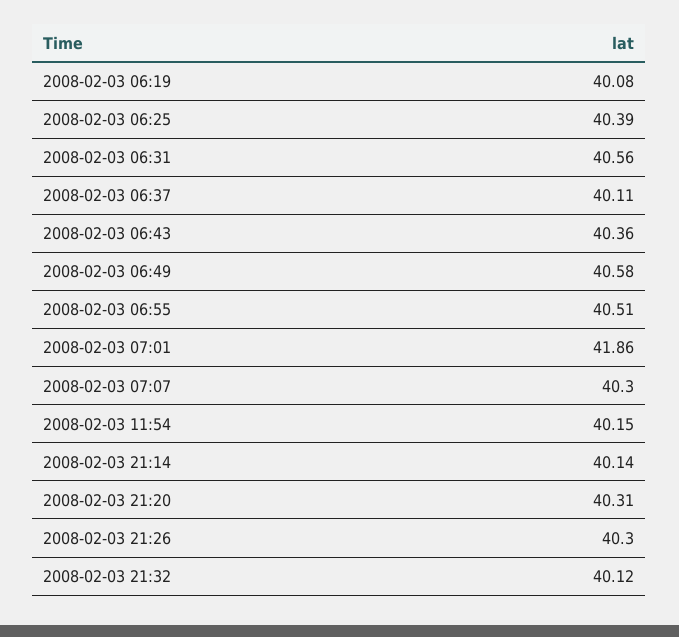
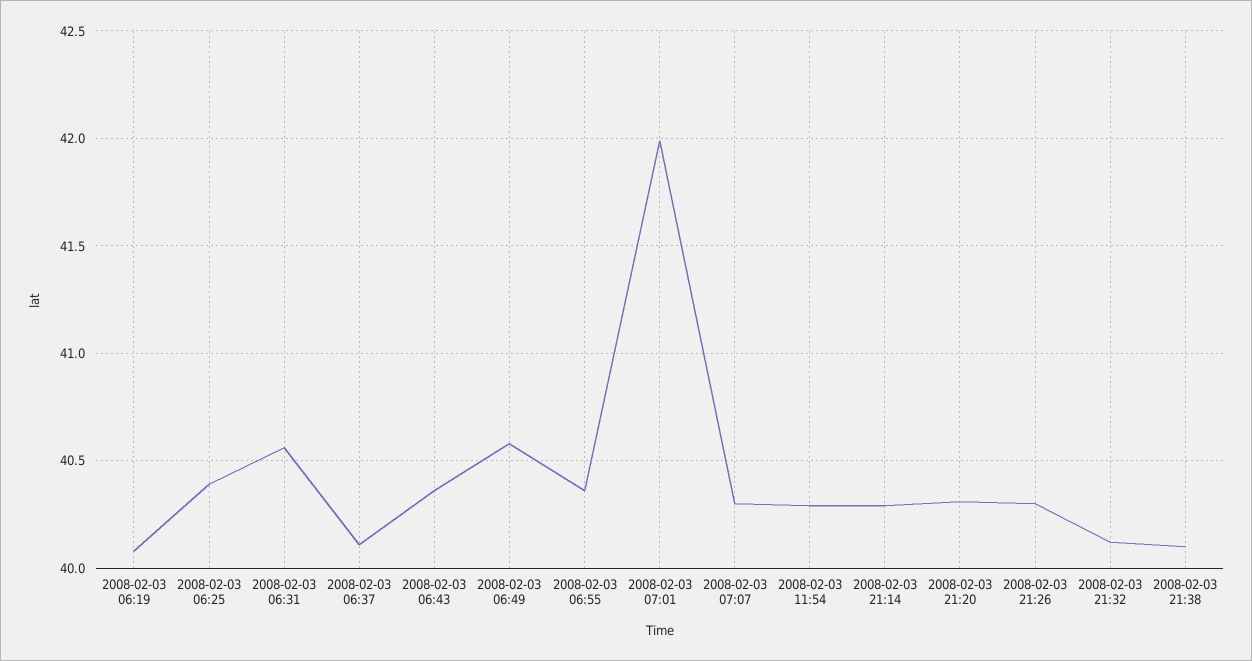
2008-02-03 06:55: 40.51 -> 40.35
2008-02-03 07:01: 41.86 -> 42
2008-02-03 11:54: 40.15 -> 40.3
2008-02-03 21:14: 40.14 -> 40.3
2008-02-03 21:38: none -> 40.1

